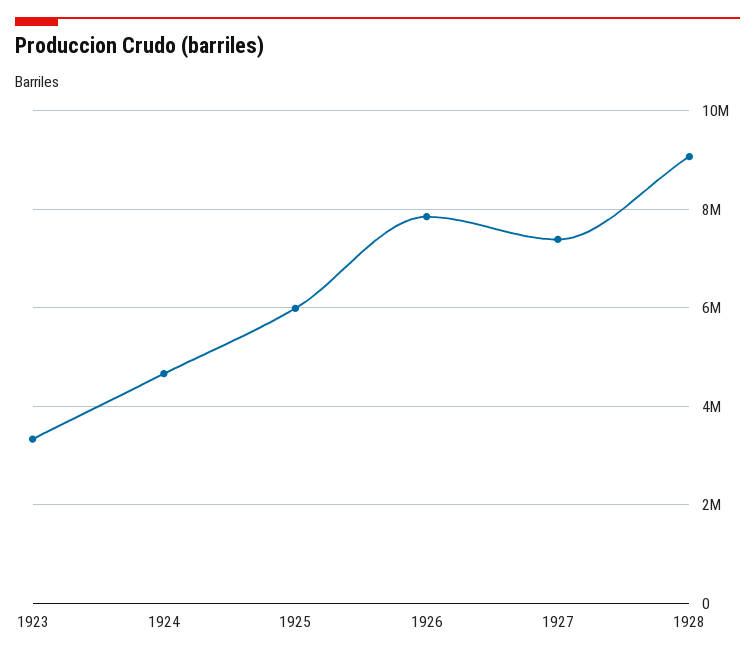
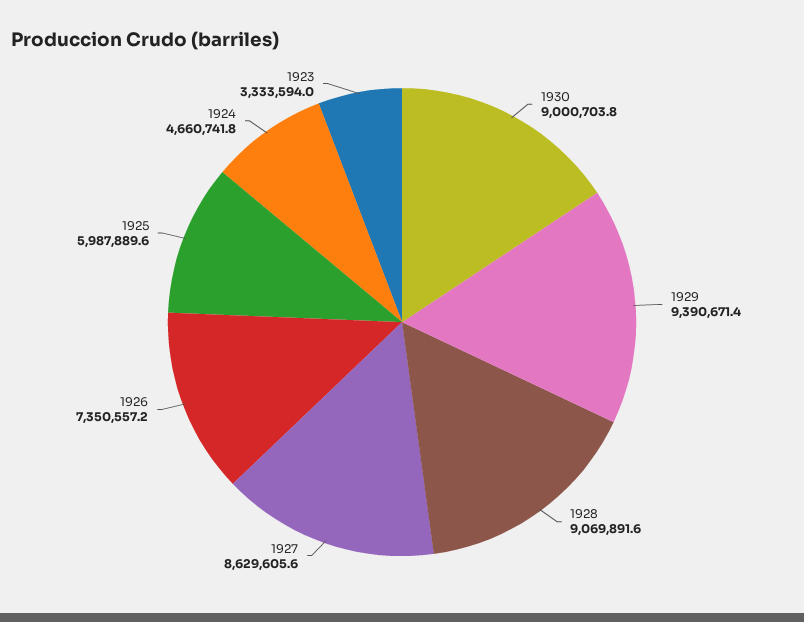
1926: 7800000 -> 7350557.2
1927: 7400000 -> 8629605.6
1930: none -> 9000703.8
1929: none -> 9390671.4

